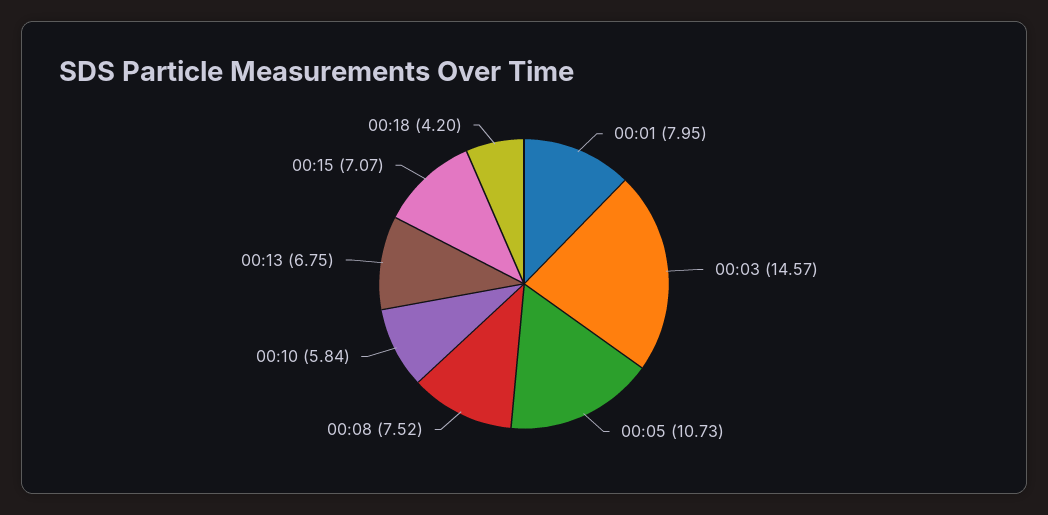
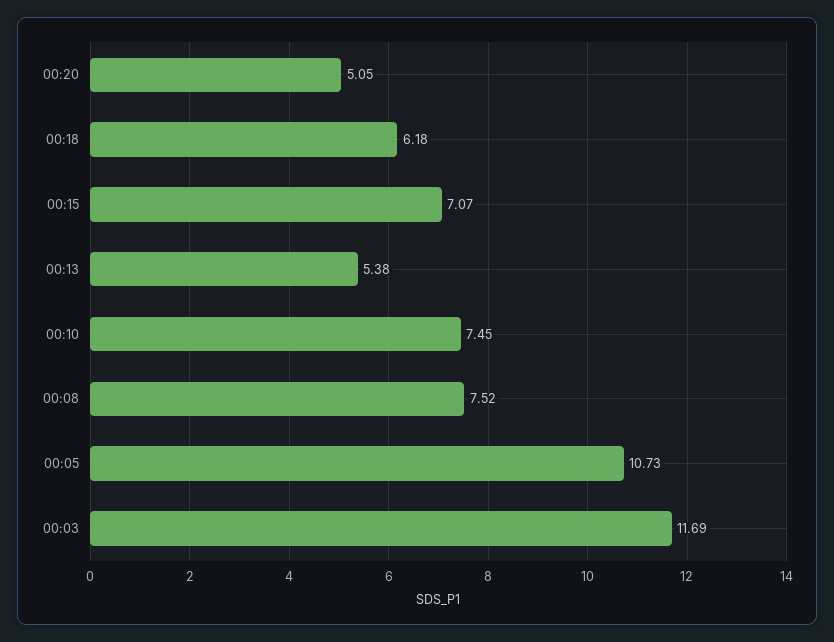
00:01: 7.95 -> none
00:03: 14.57 -> 11.69
00:10: 5.84 -> 7.45
00:13: 6.75 -> 5.38
00:18: 4.2 -> 6.18
00:20: none -> 5.05

